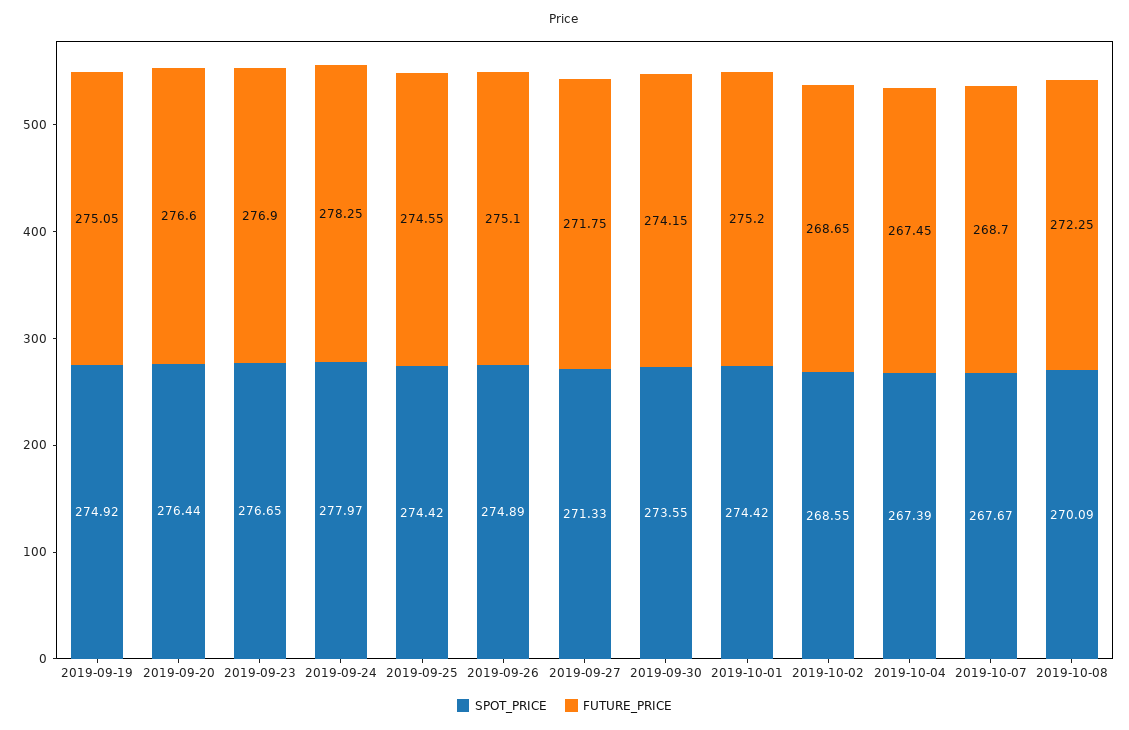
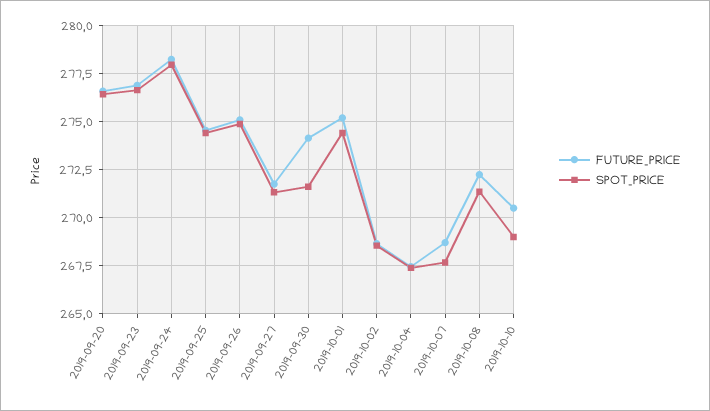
SPOT_PRICE, 2019-09-19: 274.92 -> none
FUTURE_PRICE, 2019-09-19: 275.05 -> none
SPOT_PRICE, 2019-09-30: 273.55 -> 271.5
SPOT_PRICE, 2019-10-08: 270.09 -> 271.5
FUTURE_PRICE, 2019-10-10: none -> 270.5
SPOT_PRICE, 2019-10-10: none -> 269

